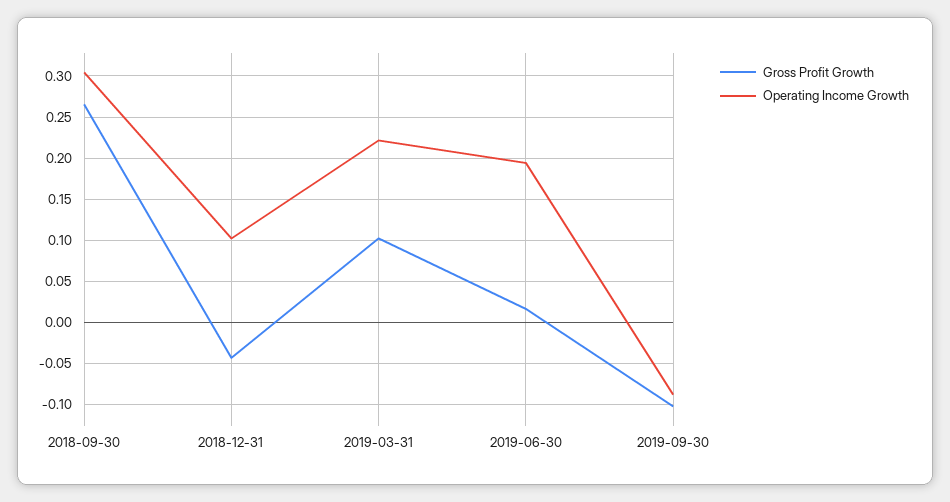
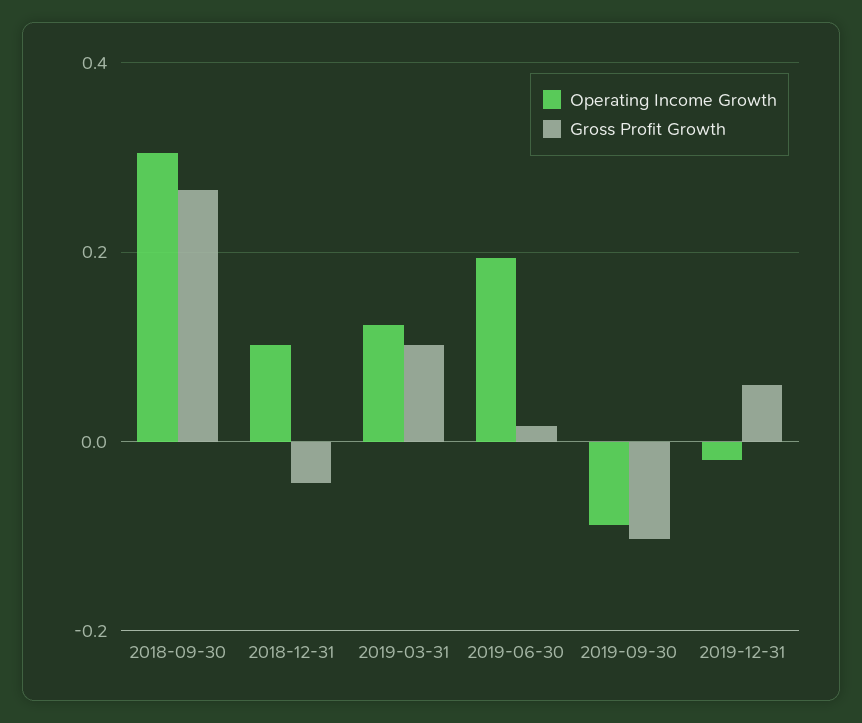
Operating Income Growth, 2019-03-31: 0.22 -> 0.12
Operating Income Growth, 2019-12-31: none -> -0.02
Gross Profit Growth, 2019-12-31: none -> 0.06

